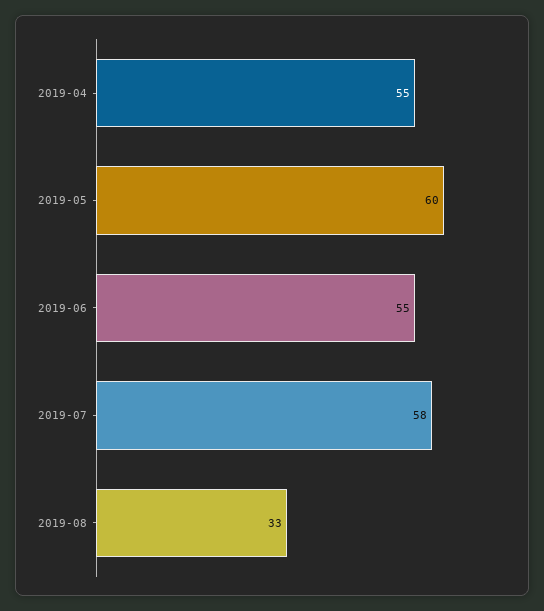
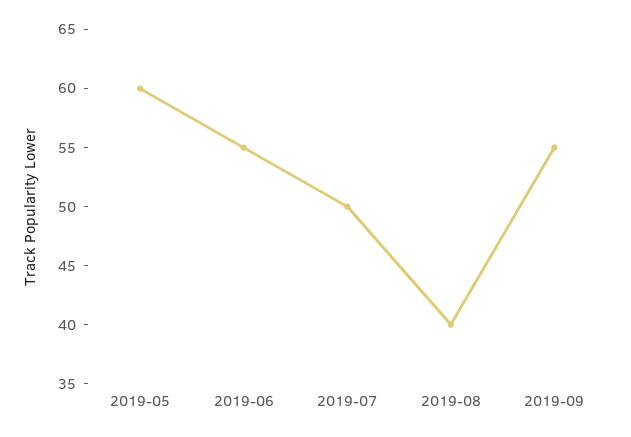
2019-04: 55 -> none
2019-07: 58 -> 50
2019-08: 33 -> 40
2019-09: none -> 55

